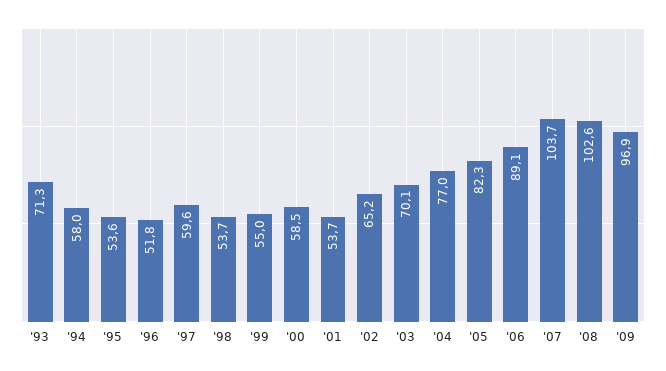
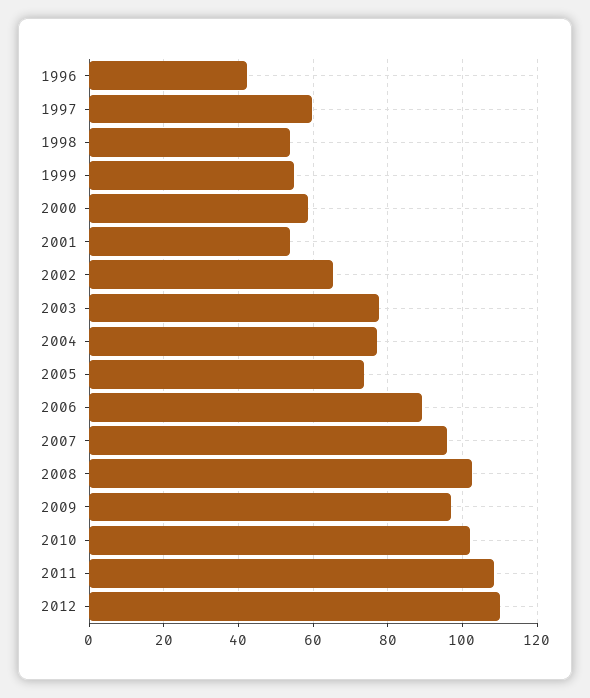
'93: 71.3 -> none
'94: 58 -> none
'95: 53.6 -> none
'96: 51.8 -> 42
'03: 70.1 -> 78
'05: 82.3 -> 74
'07: 103.7 -> 96
2010: none -> 102
2011: none -> 108
2012: none -> 110

